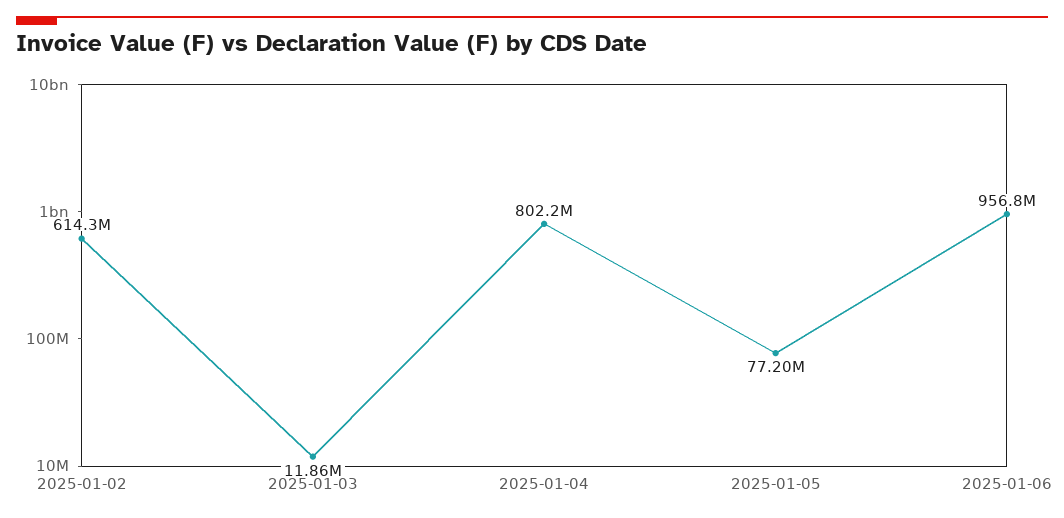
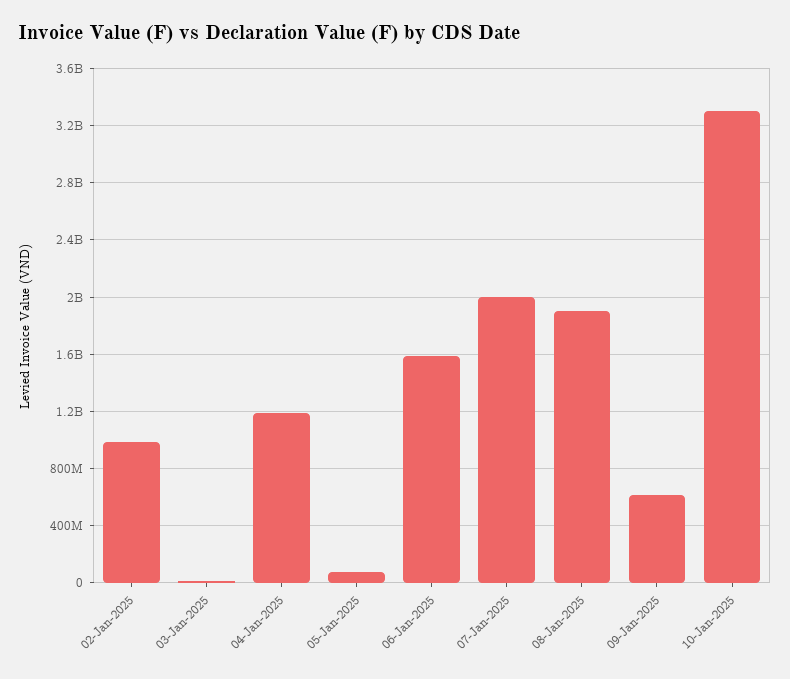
2025-01-02: 614300000 -> 1000000000
2025-01-04: 802200000 -> 1200000000
2025-01-06: 956800000 -> 1600000000
07-Jan-2025: none -> 2000000000
08-Jan-2025: none -> 1900000000
09-Jan-2025: none -> 600000000
10-Jan-2025: none -> 3300000000

